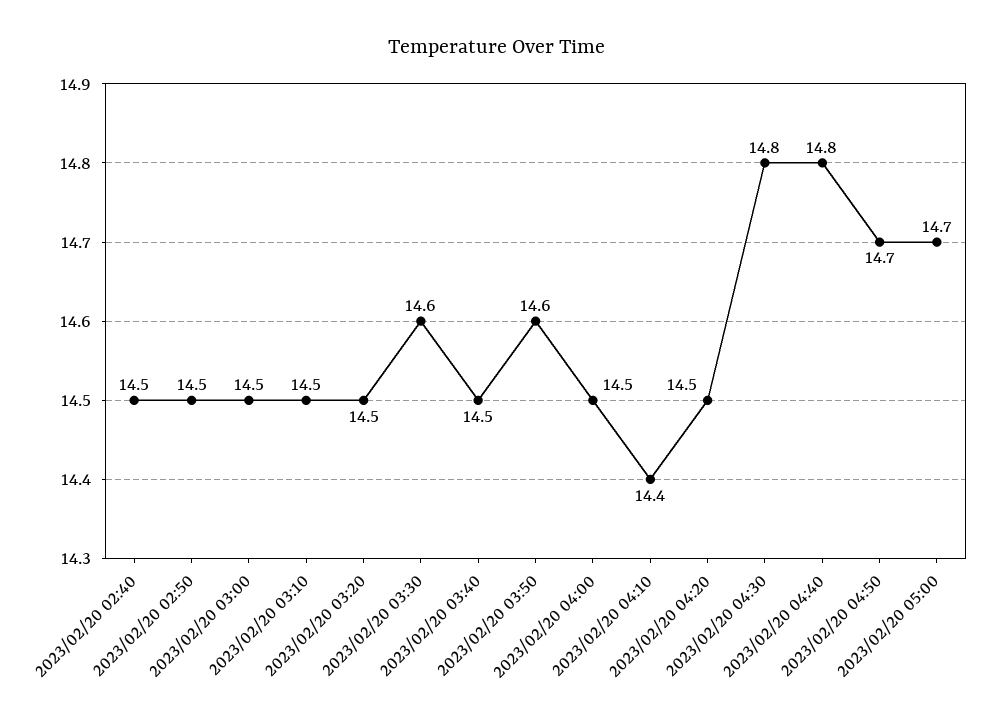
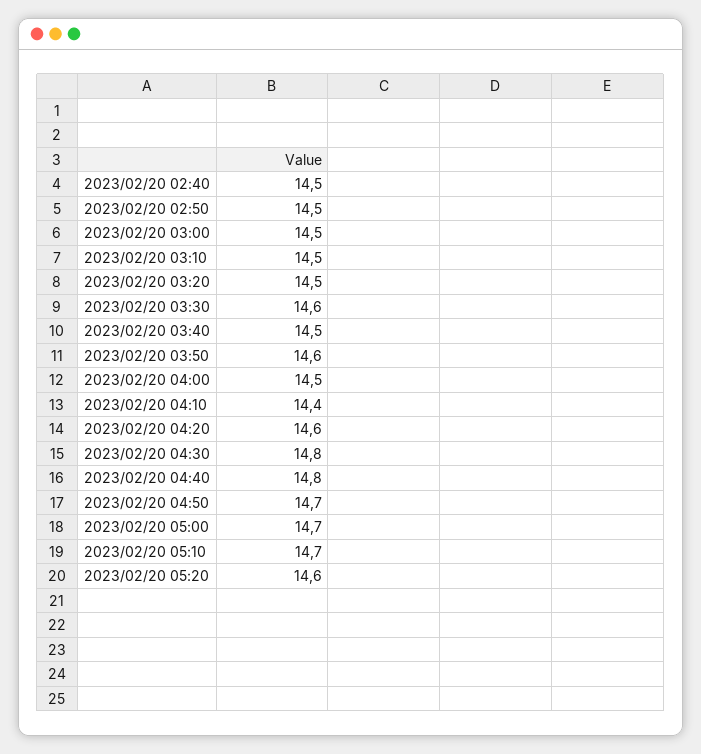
2023/02/20 04:20: 14.5 -> 14.6
2023/02/20 05:10: none -> 14.7
2023/02/20 05:20: none -> 14.6

